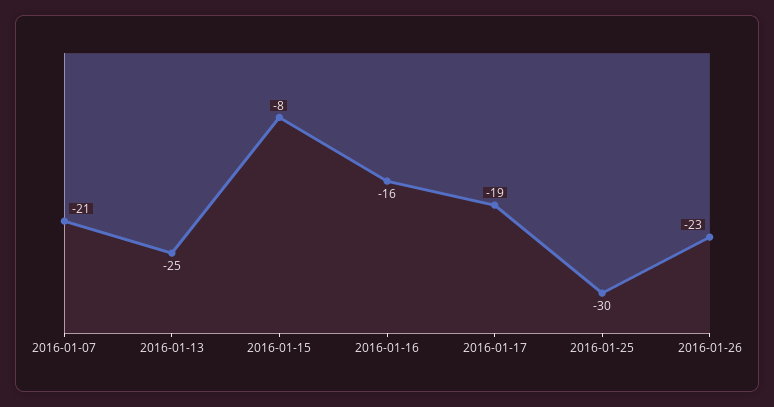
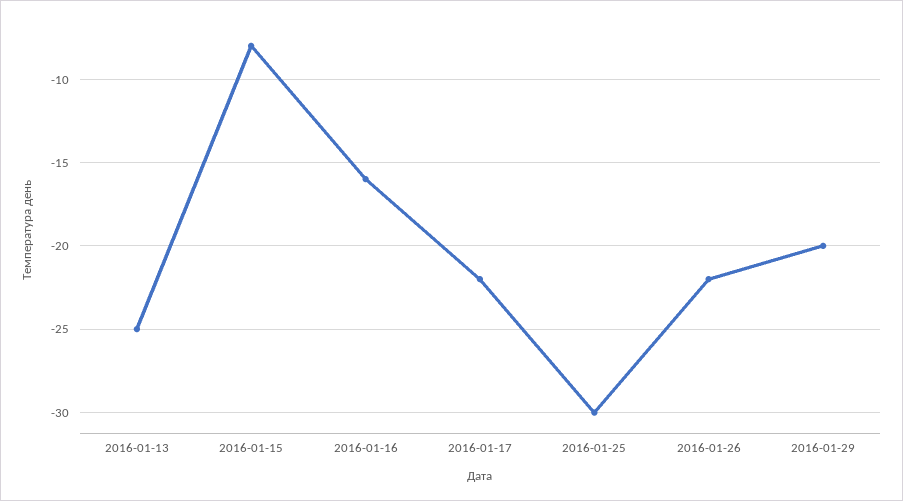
2016-01-07: -21 -> none
2016-01-17: -19 -> -22
2016-01-26: -23 -> -22
2016-01-29: none -> -20

